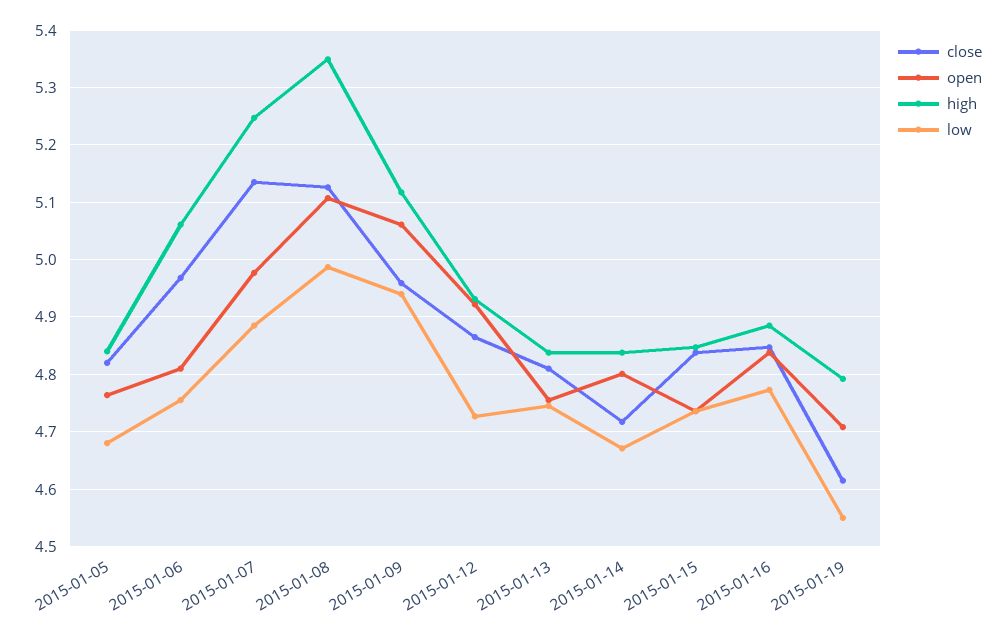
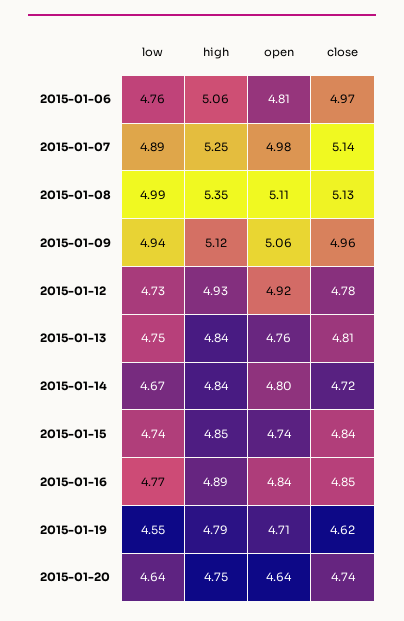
close, 2015-01-05: 4.82 -> none
open, 2015-01-05: 4.76 -> none
high, 2015-01-05: 4.84 -> none
low, 2015-01-05: 4.68 -> none
close, 2015-01-12: 4.86 -> 4.78
low, 2015-01-20: none -> 4.64
high, 2015-01-20: none -> 4.75
open, 2015-01-20: none -> 4.64
close, 2015-01-20: none -> 4.74

